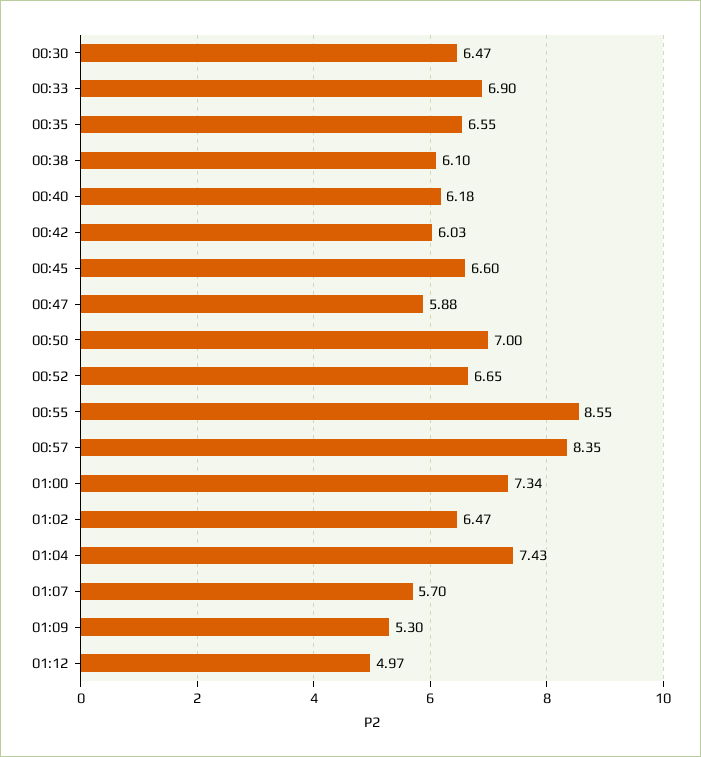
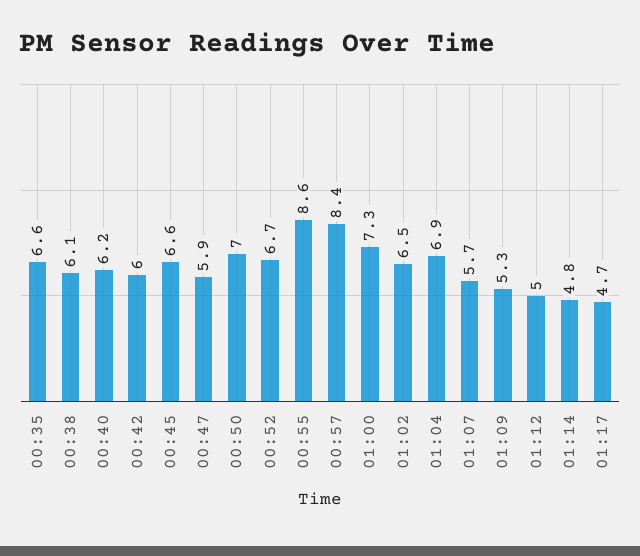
00:30: 6.47 -> none
00:33: 6.9 -> none
01:04: 7.43 -> 6.9
01:14: none -> 4.8
01:17: none -> 4.7

